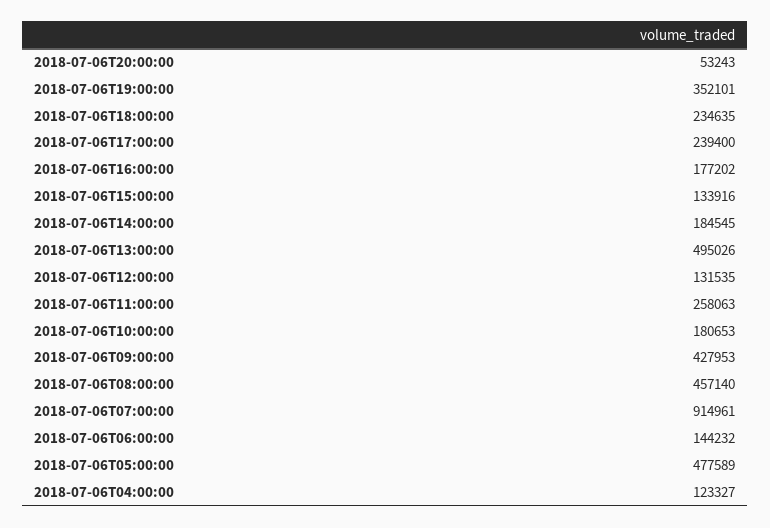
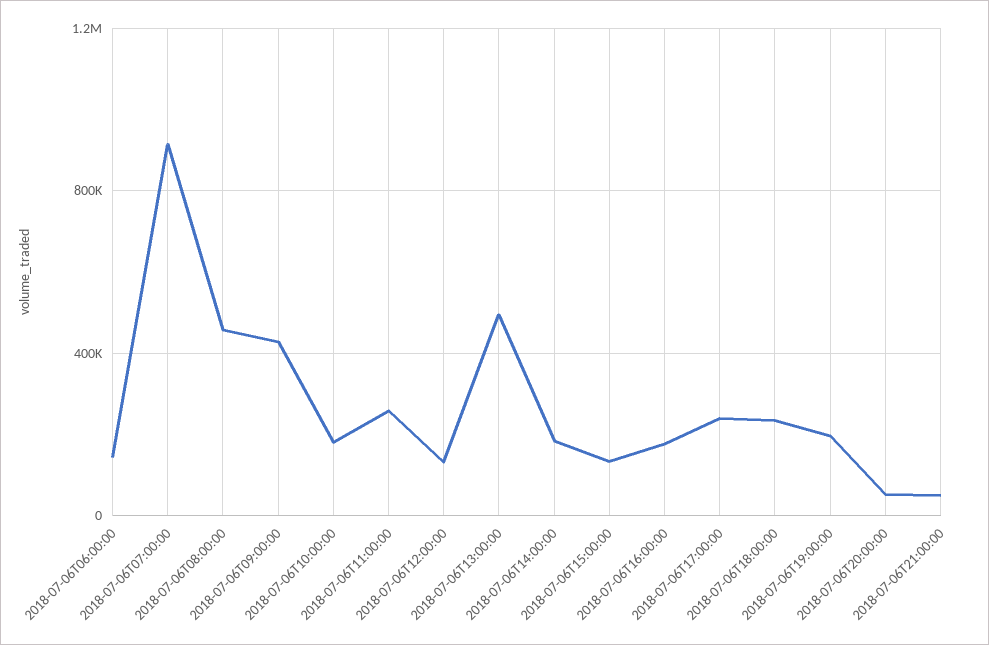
2018-07-06T19:00:00: 352101 -> 200000
2018-07-06T05:00:00: 477589 -> none
2018-07-06T04:00:00: 123327 -> none
2018-07-06T21:00:00: none -> 50000

